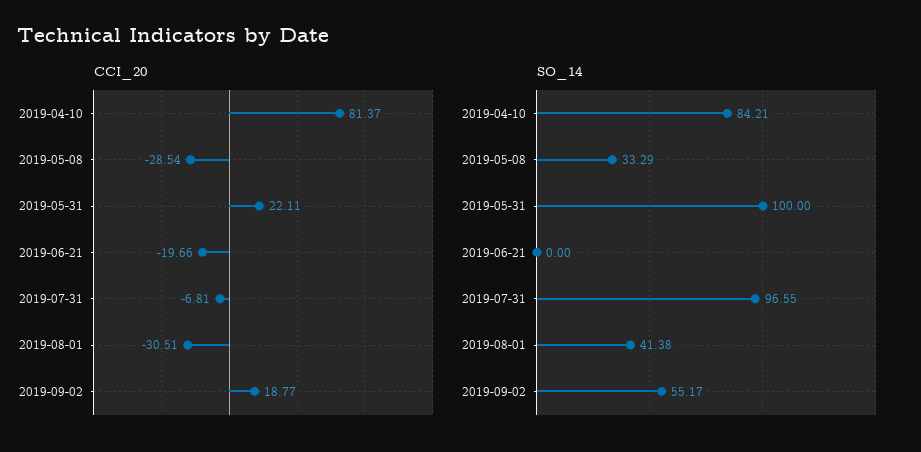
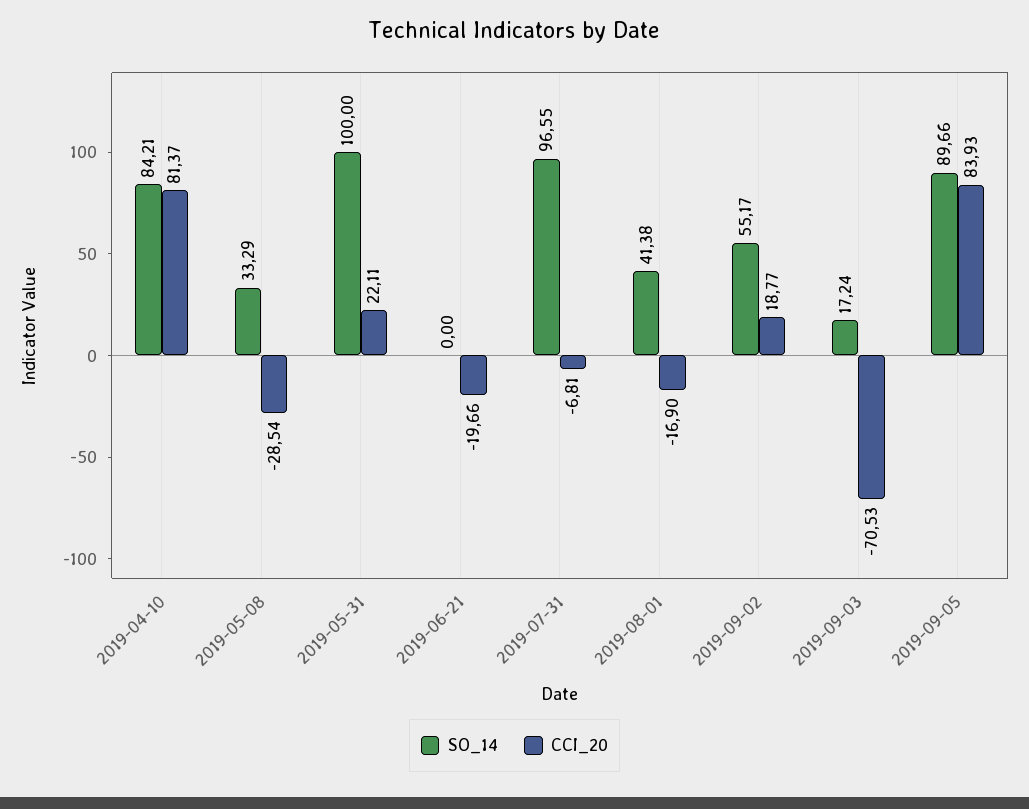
CCI_20, 2019-08-01: -30.51 -> -16.9
SO_14, 2019-09-03: none -> 17.24
CCI_20, 2019-09-03: none -> -70.53
SO_14, 2019-09-05: none -> 89.66
CCI_20, 2019-09-05: none -> 83.93

